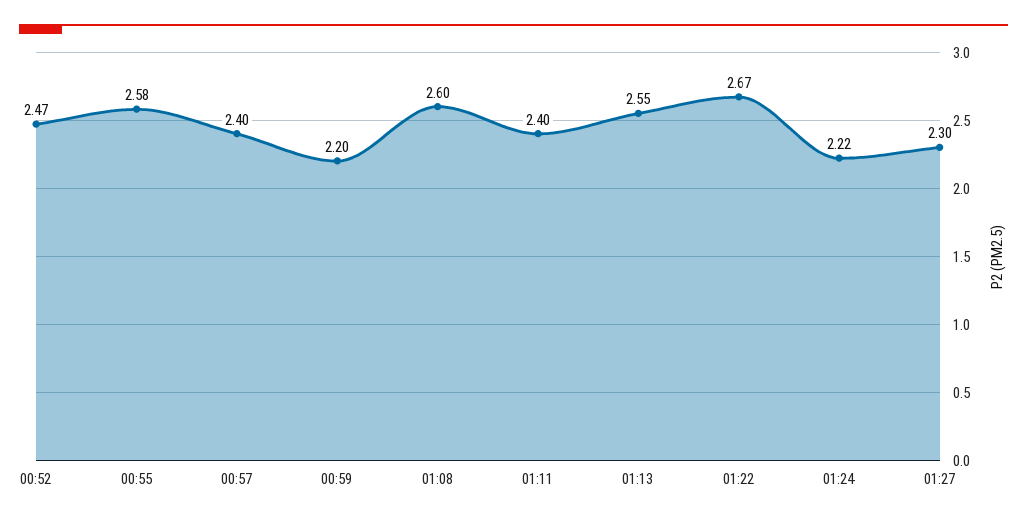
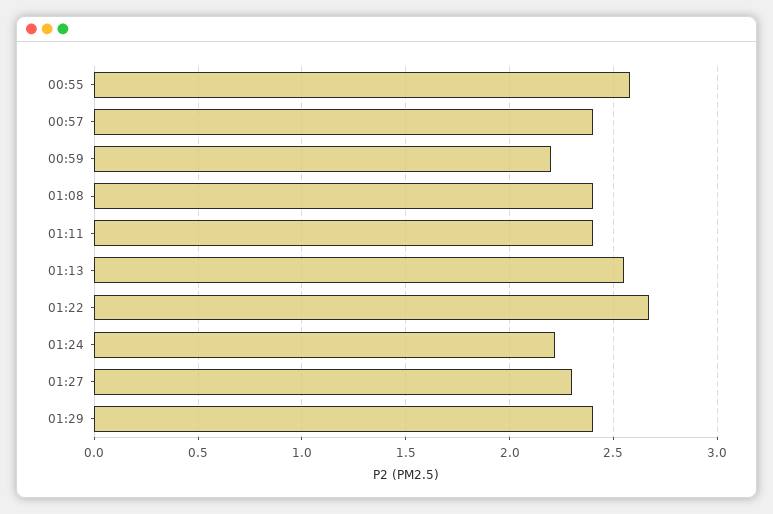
00:52: 2.47 -> none
01:08: 2.6 -> 2.4
01:29: none -> 2.4

